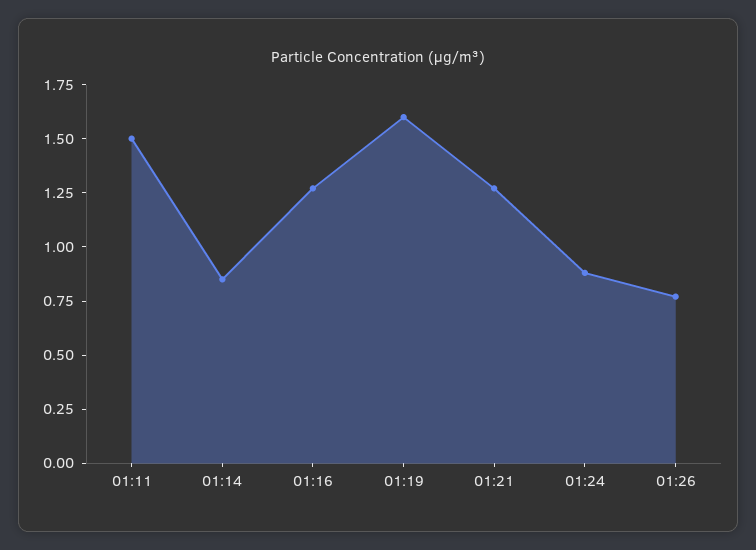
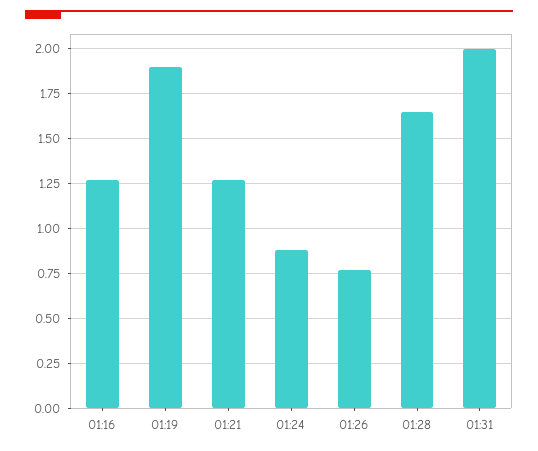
01:11: 1.5 -> none
01:14: 0.85 -> none
01:19: 1.6 -> 1.9
01:28: none -> 1.65
01:31: none -> 2

